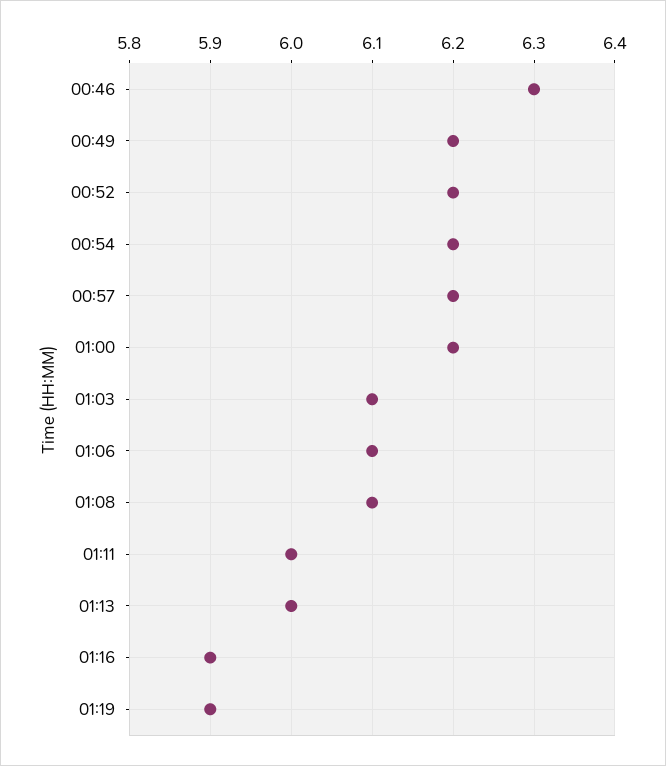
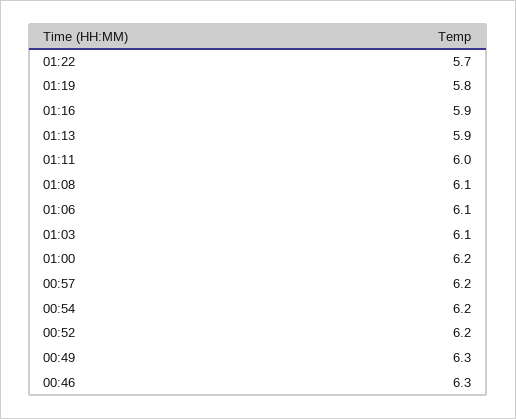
00:49: 6.2 -> 6.3
01:13: 6 -> 5.9
01:19: 5.9 -> 5.8
01:22: none -> 5.7

